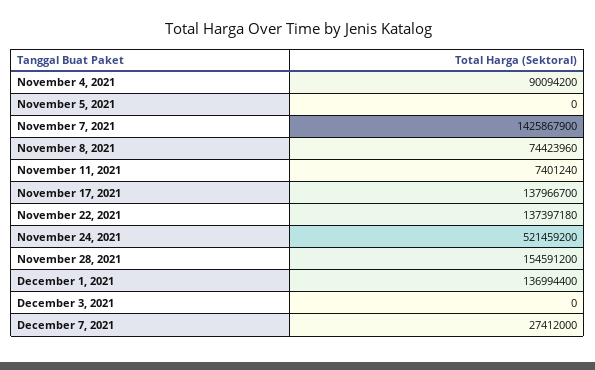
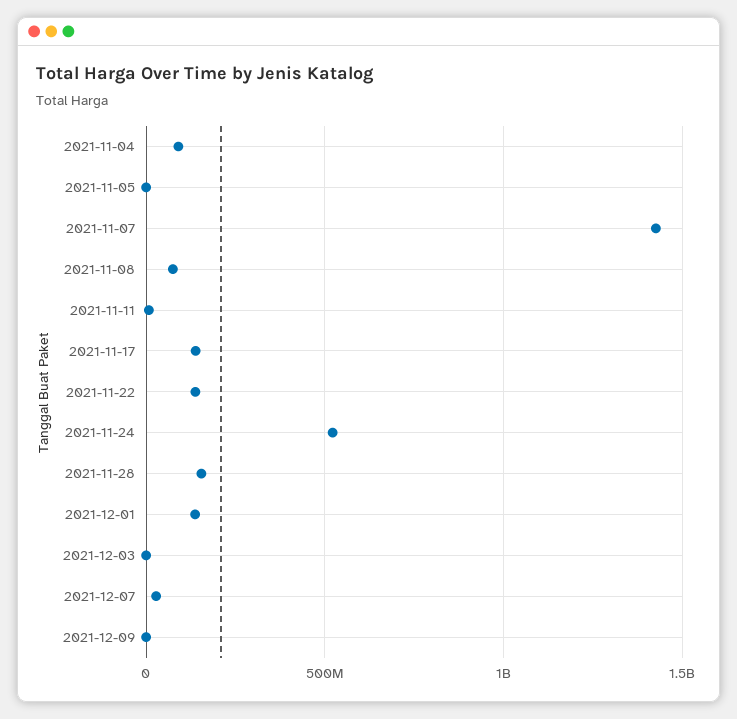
2021-12-09: none -> 0

